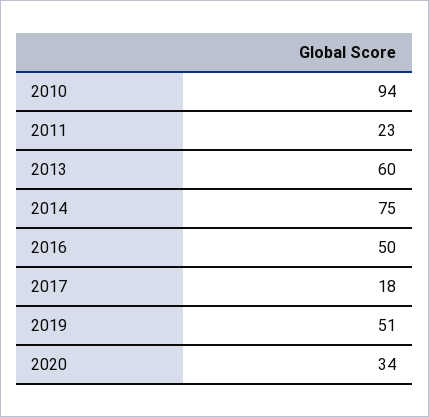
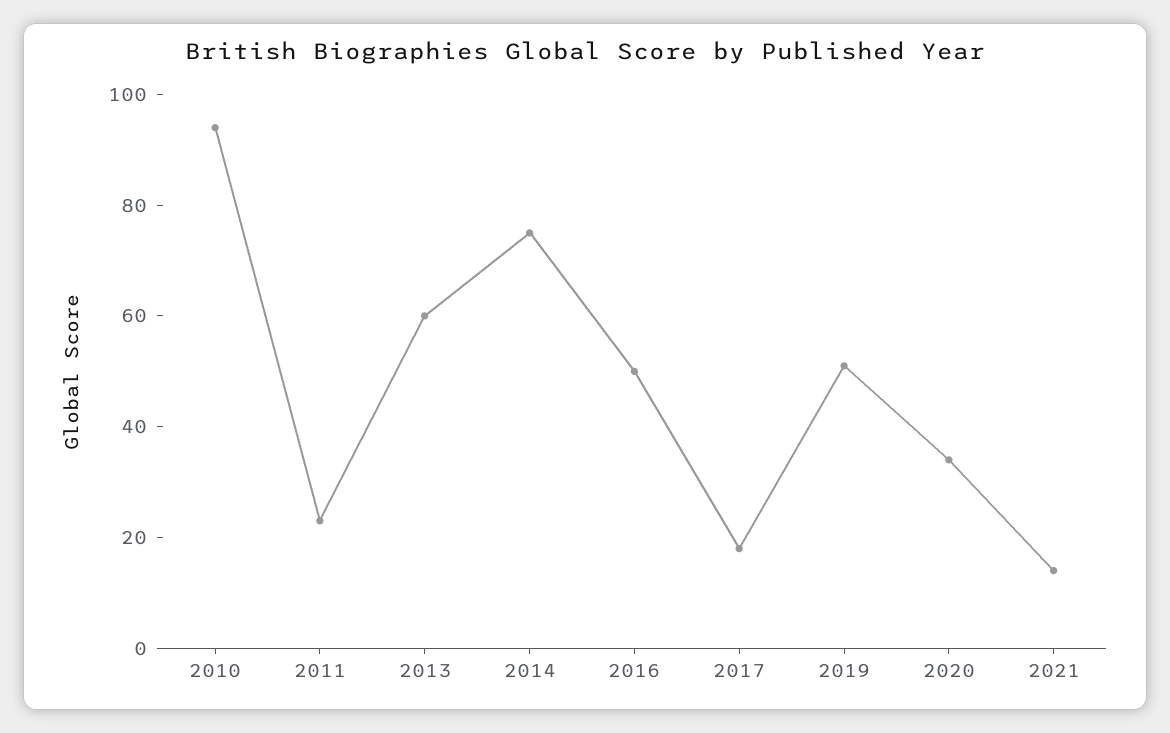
2021: none -> 15

